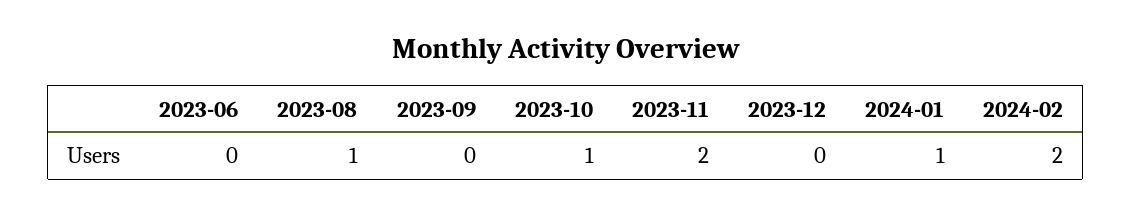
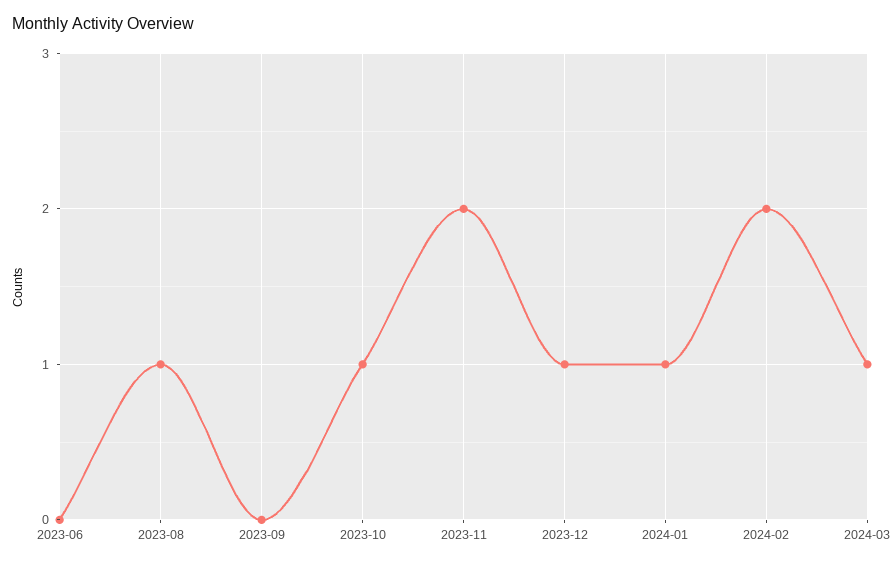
2023-12: 0 -> 1
2024-03: none -> 1

